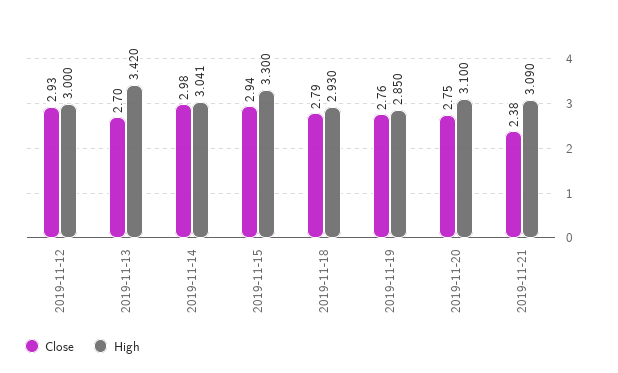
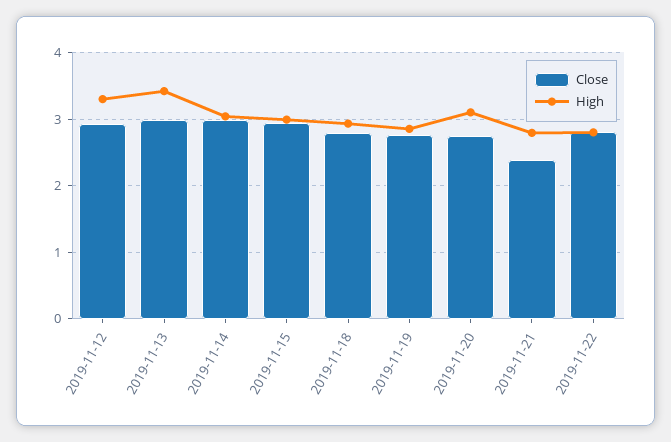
High, 2019-11-12: 3 -> 3.3
Close, 2019-11-13: 2.7 -> 3
High, 2019-11-15: 3.3 -> 3
High, 2019-11-21: 3.09 -> 2.8
Close, 2019-11-22: none -> 2.8
High, 2019-11-22: none -> 2.8

